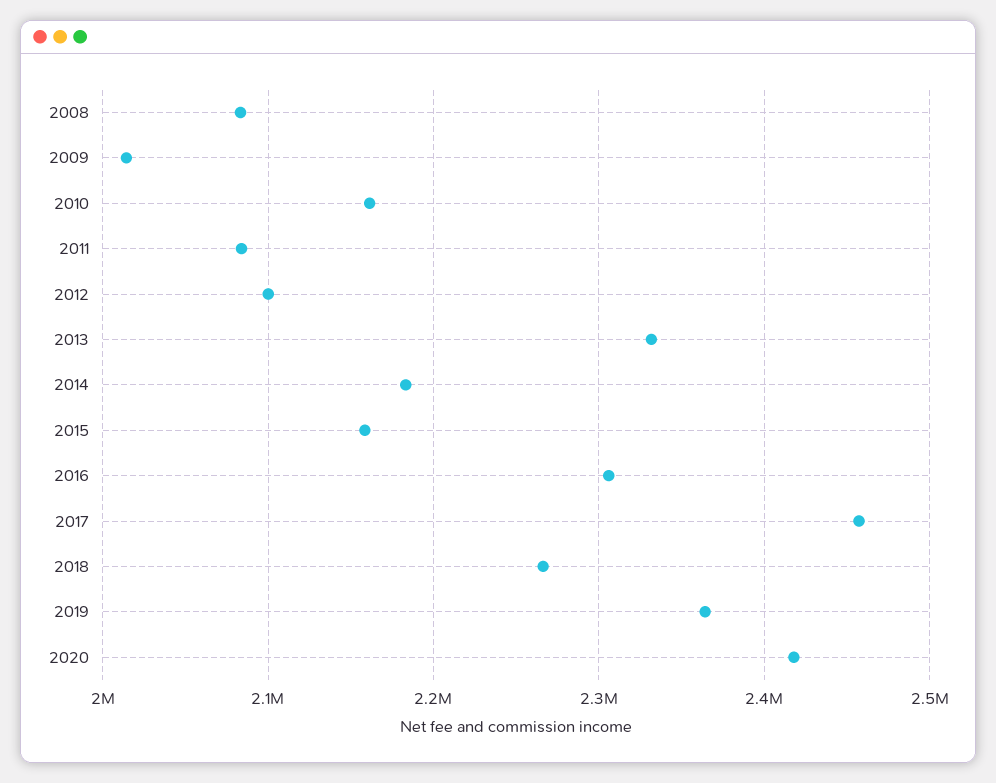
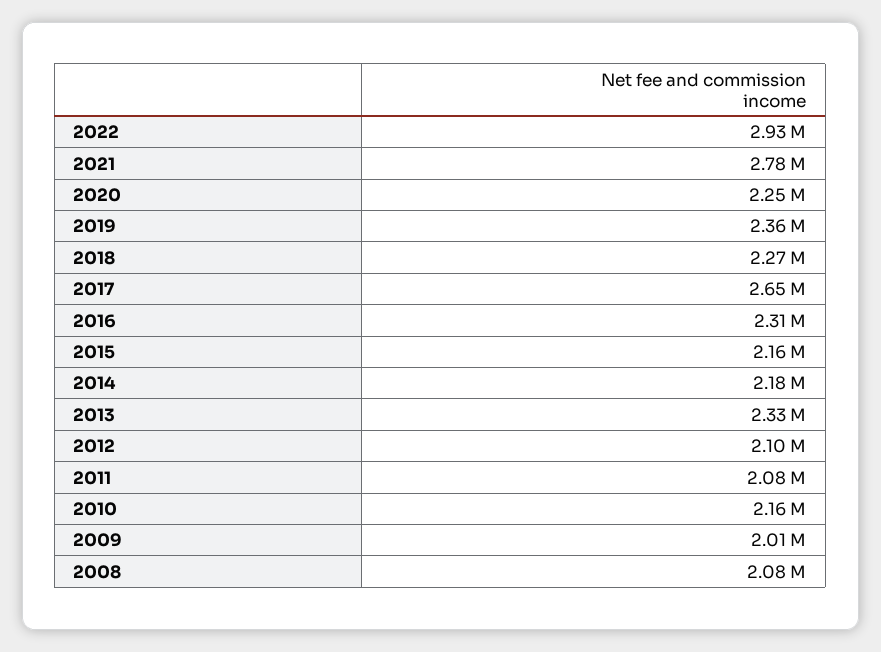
2017: 2460000 -> 2650000
2020: 2420000 -> 2250000
2022: none -> 2930000
2021: none -> 2780000

